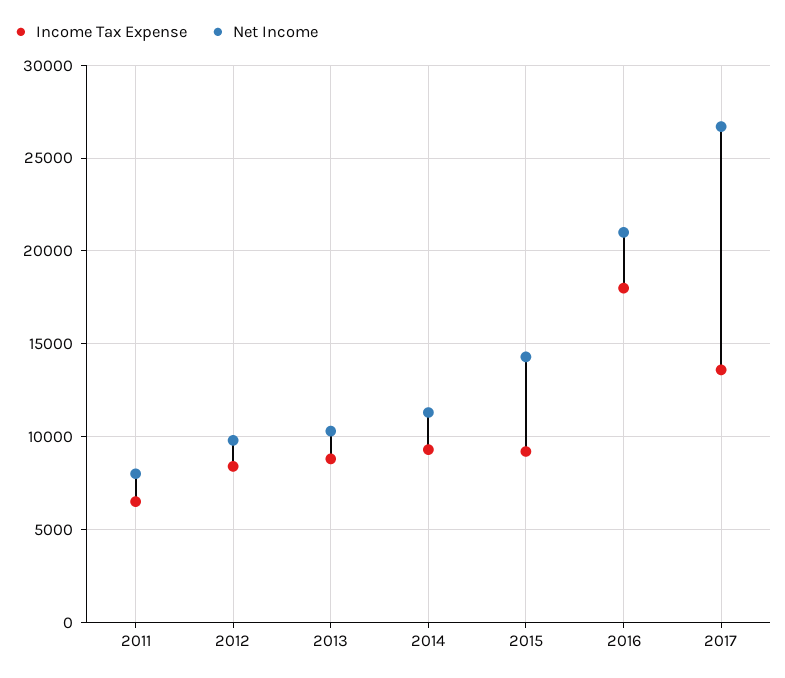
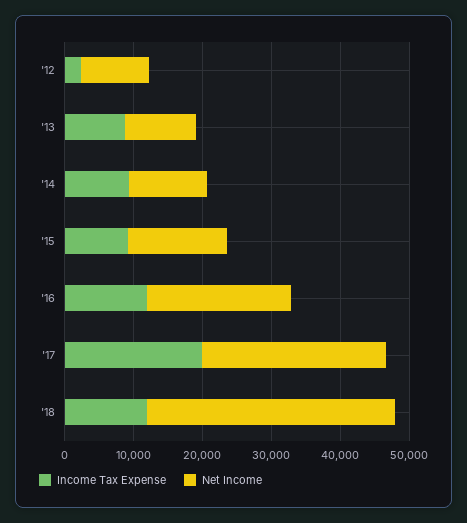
Income Tax Expense, 2011: 6500 -> none
Net Income, 2011: 8000 -> none
Income Tax Expense, 2012: 8500 -> 2000
Income Tax Expense, 2016: 18000 -> 12000
Income Tax Expense, 2017: 13500 -> 20000
Income Tax Expense, '18: none -> 12000
Net Income, '18: none -> 36000

